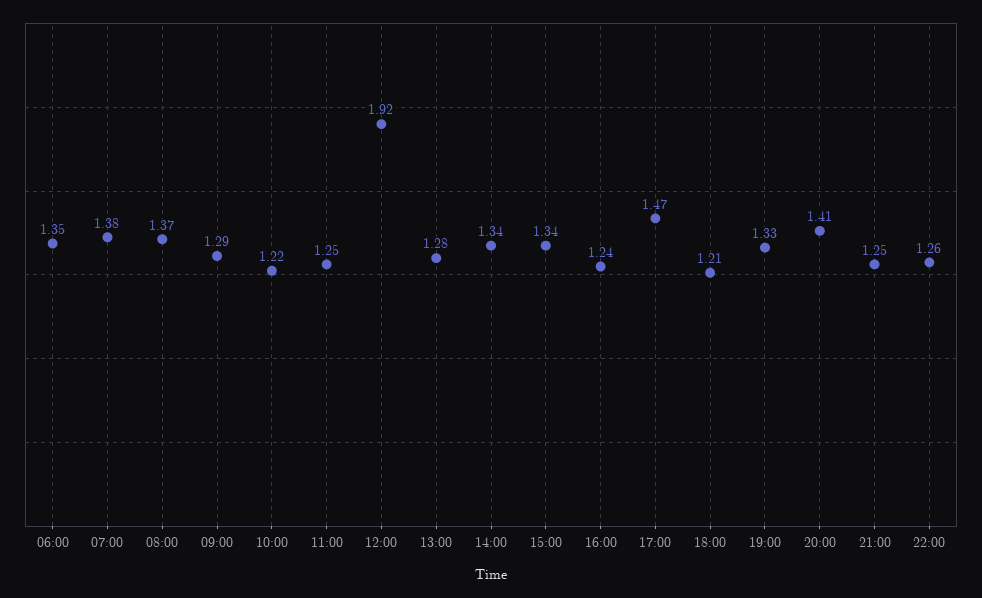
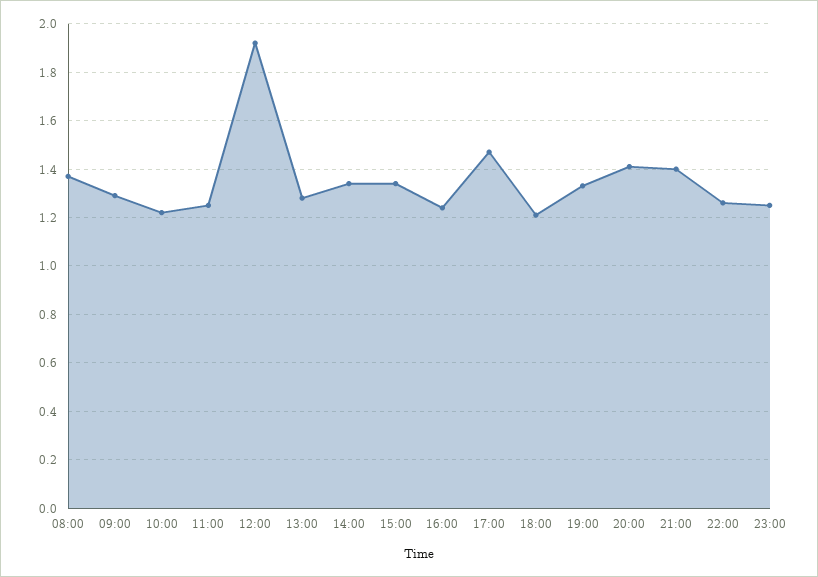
06:00: 1.35 -> none
07:00: 1.38 -> none
21:00: 1.25 -> 1.4
23:00: none -> 1.25

